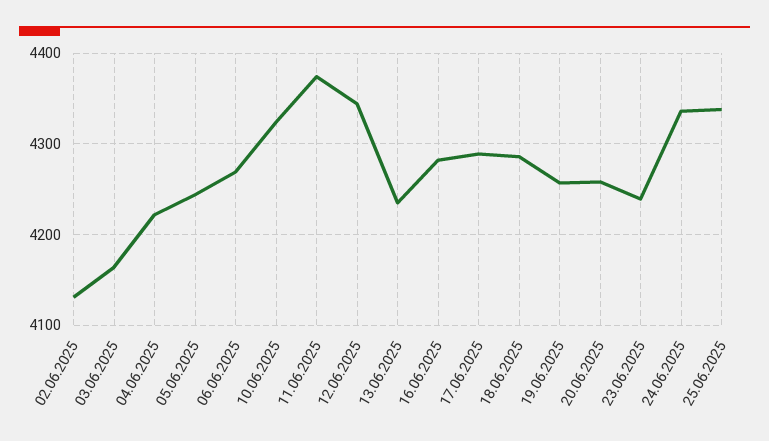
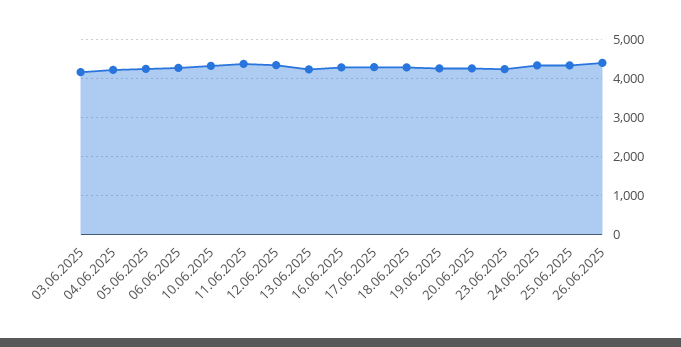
02.06.2025: 4130 -> none
26.06.2025: none -> 4400

